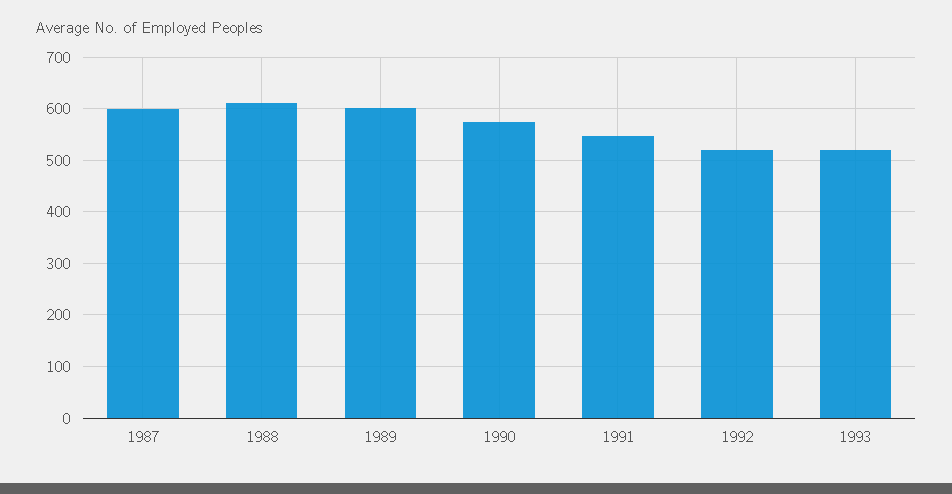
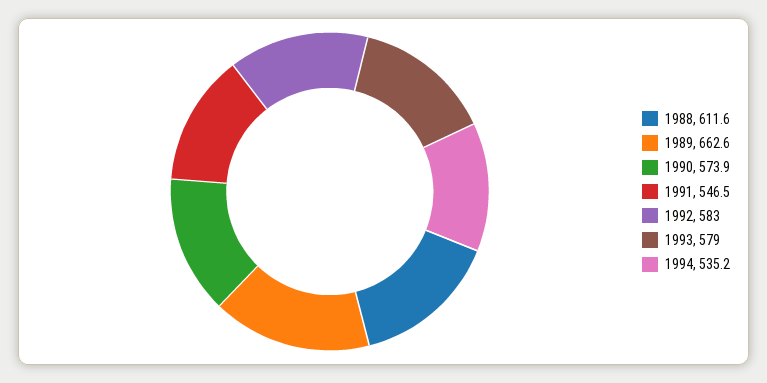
1987: 600 -> none
1989: 600 -> 662.6
1992: 520 -> 583
1993: 520 -> 579
1994: none -> 535.2

